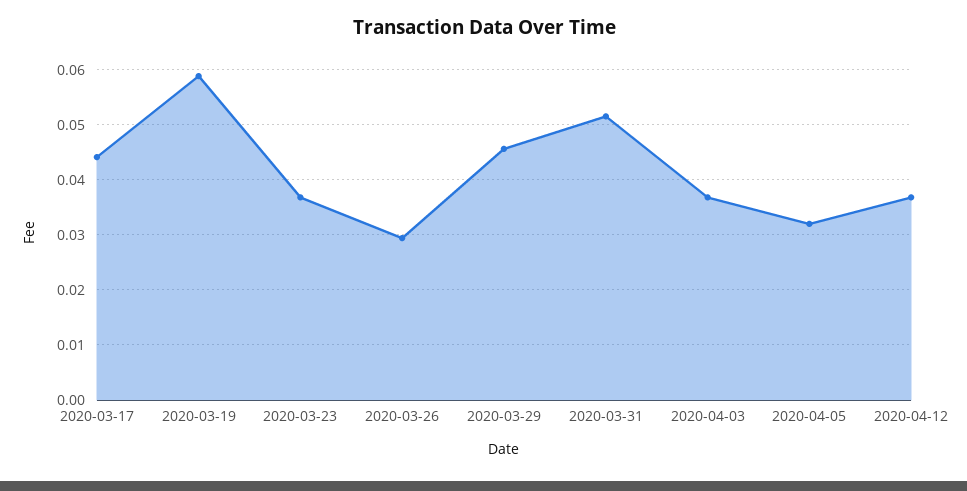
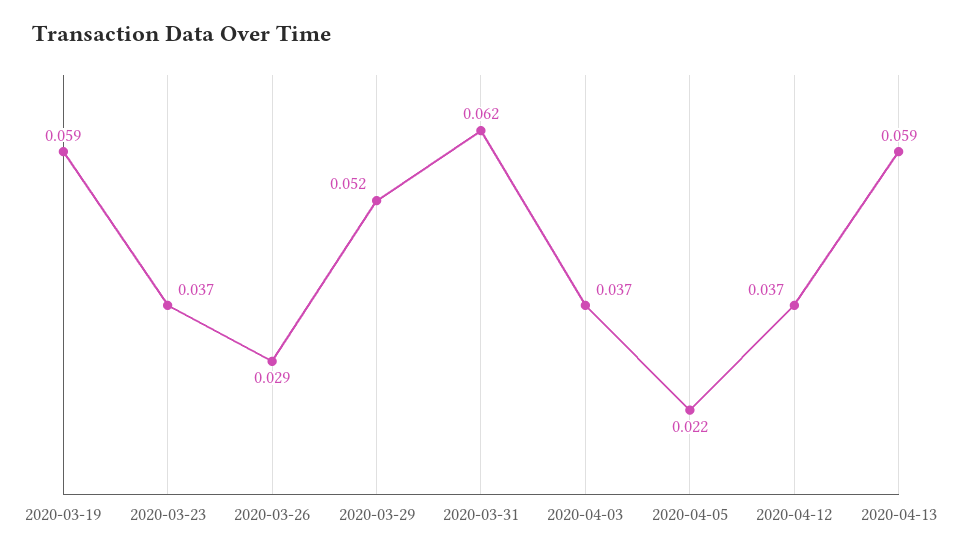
2020-03-17: 0.044 -> none
2020-03-29: 0.046 -> 0.052
2020-03-31: 0.052 -> 0.062
2020-04-05: 0.032 -> 0.022
2020-04-13: none -> 0.059

